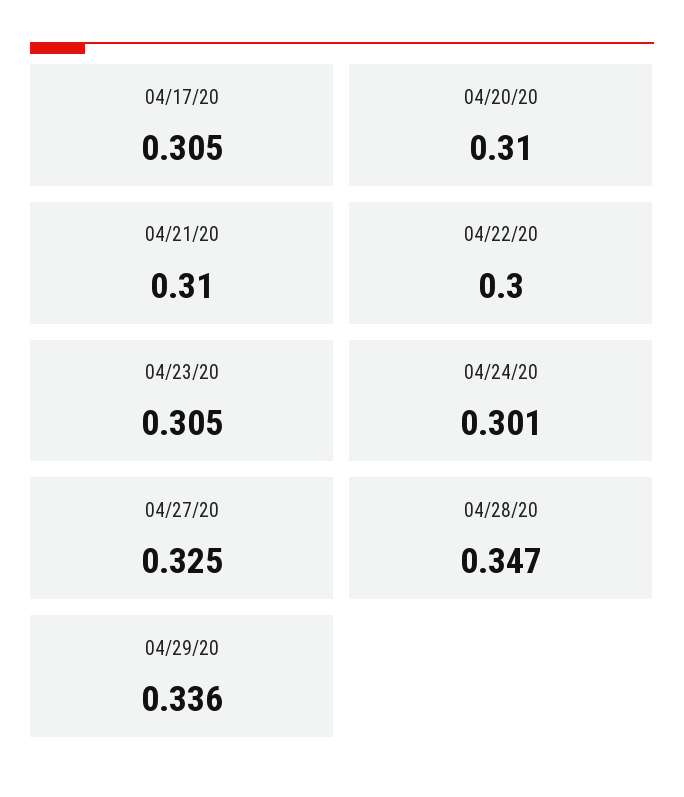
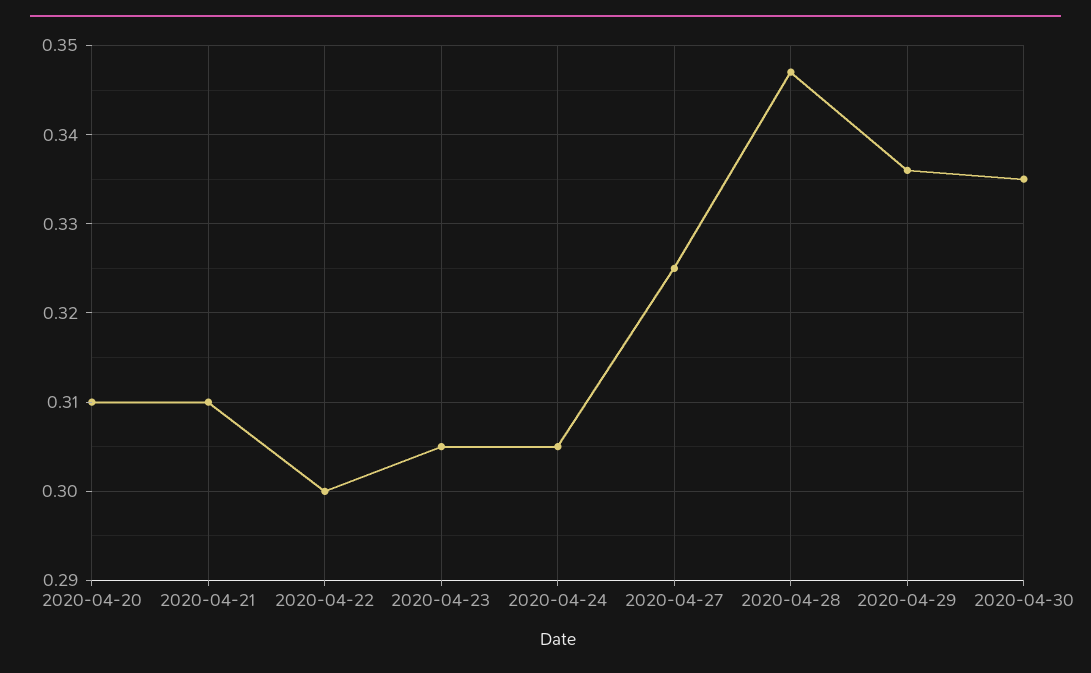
04/17/20: 0.305 -> none
04/24/20: 0.301 -> 0.305
2020-04-30: none -> 0.335

